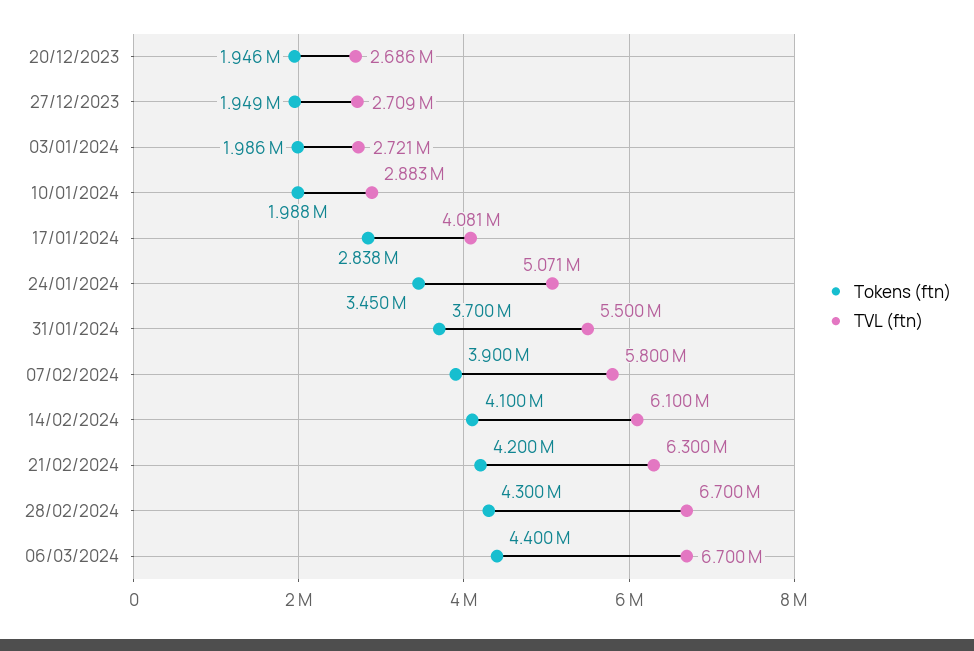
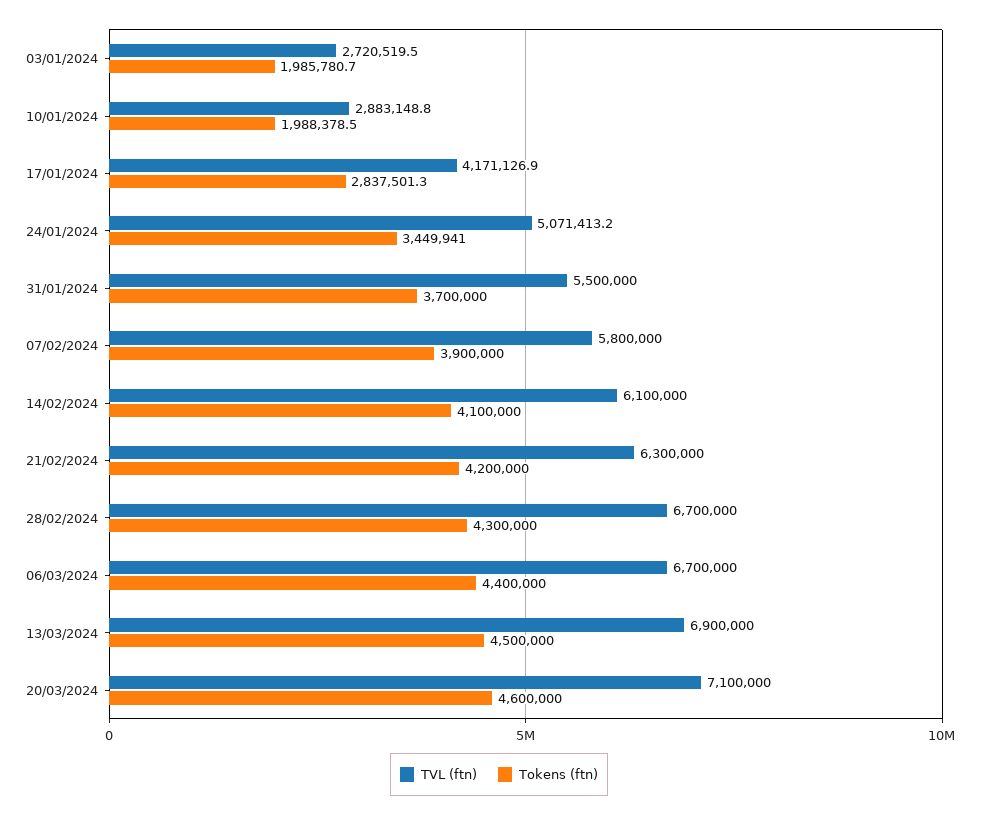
Tokens (ftn), 20/12/2023: 1946000 -> none
TVL (ftn), 20/12/2023: 2686000 -> none
Tokens (ftn), 27/12/2023: 1949000 -> none
TVL (ftn), 27/12/2023: 2709000 -> none
TVL (ftn), 17/01/2024: 4081000 -> 4171126.9
TVL (ftn), 13/03/2024: none -> 6900000
Tokens (ftn), 13/03/2024: none -> 4500000
TVL (ftn), 20/03/2024: none -> 7100000
Tokens (ftn), 20/03/2024: none -> 4600000

